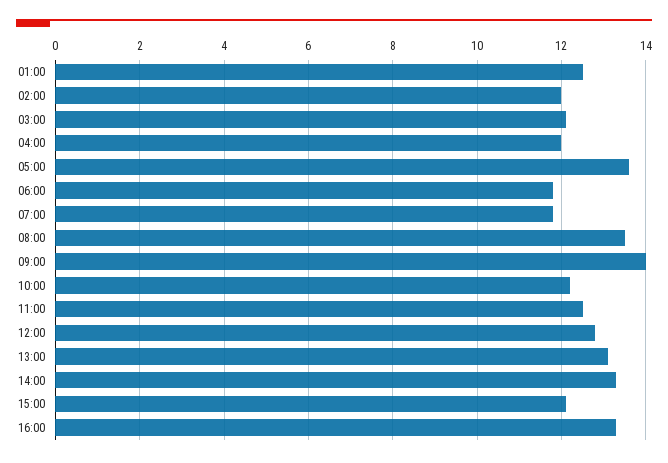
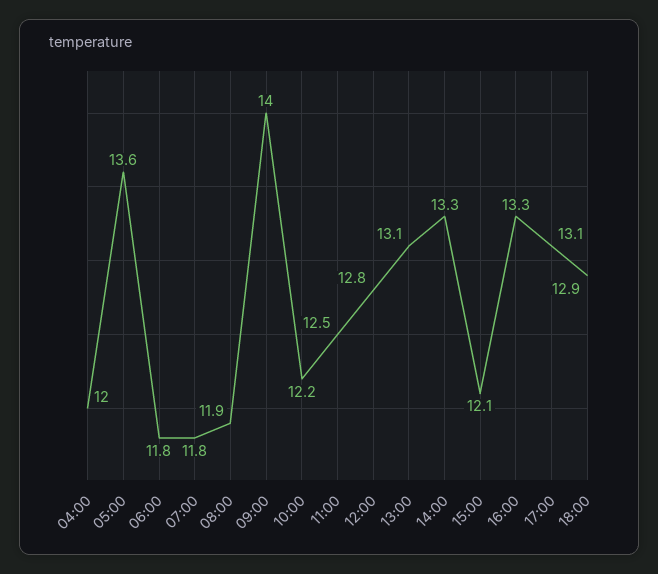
01:00: 12.5 -> none
02:00: 12 -> none
03:00: 12 -> none
08:00: 13.5 -> 11.9
17:00: none -> 13.1
18:00: none -> 12.9

